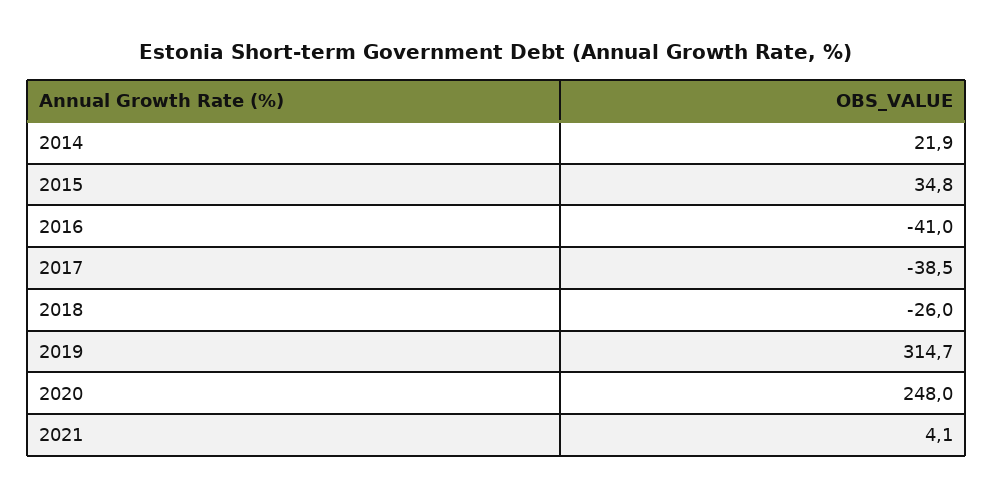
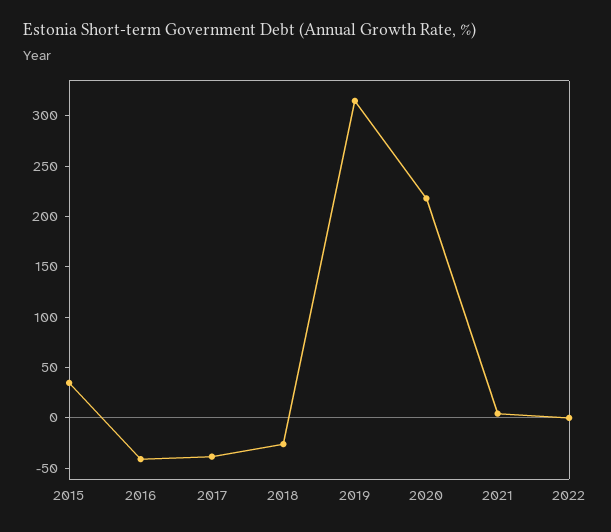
2014: 21.9 -> none
2020: 248 -> 220
2022: none -> 0

